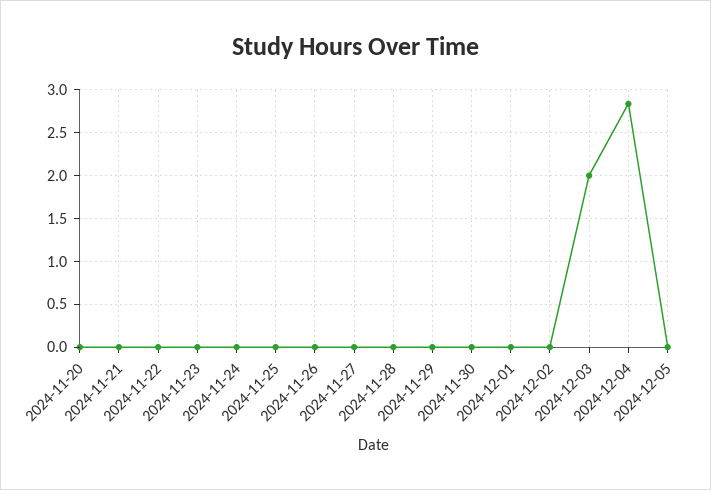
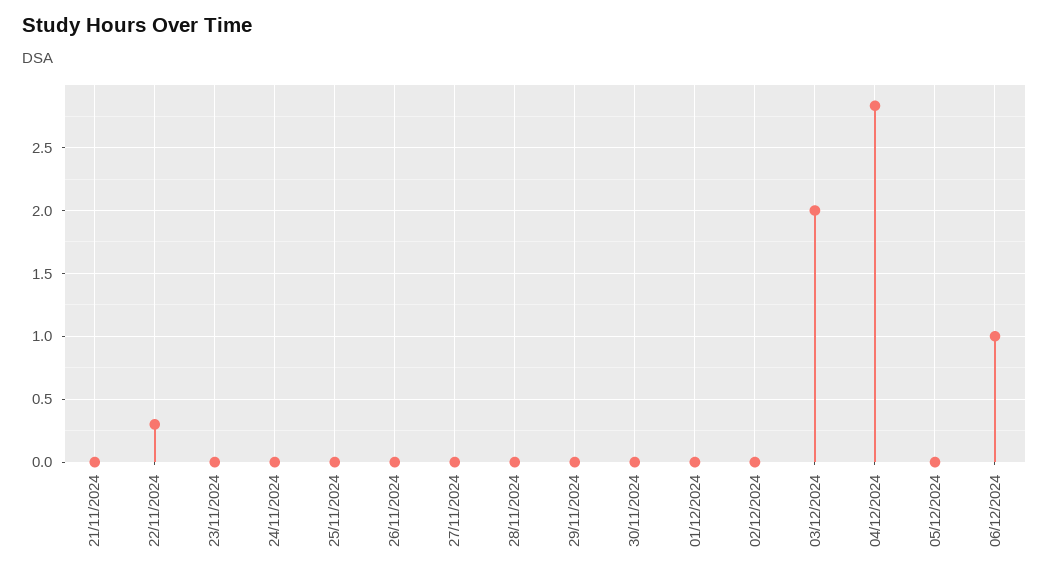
2024-11-20: 0 -> none
2024-11-22: 0 -> 0.3
06/12/2024: none -> 1

